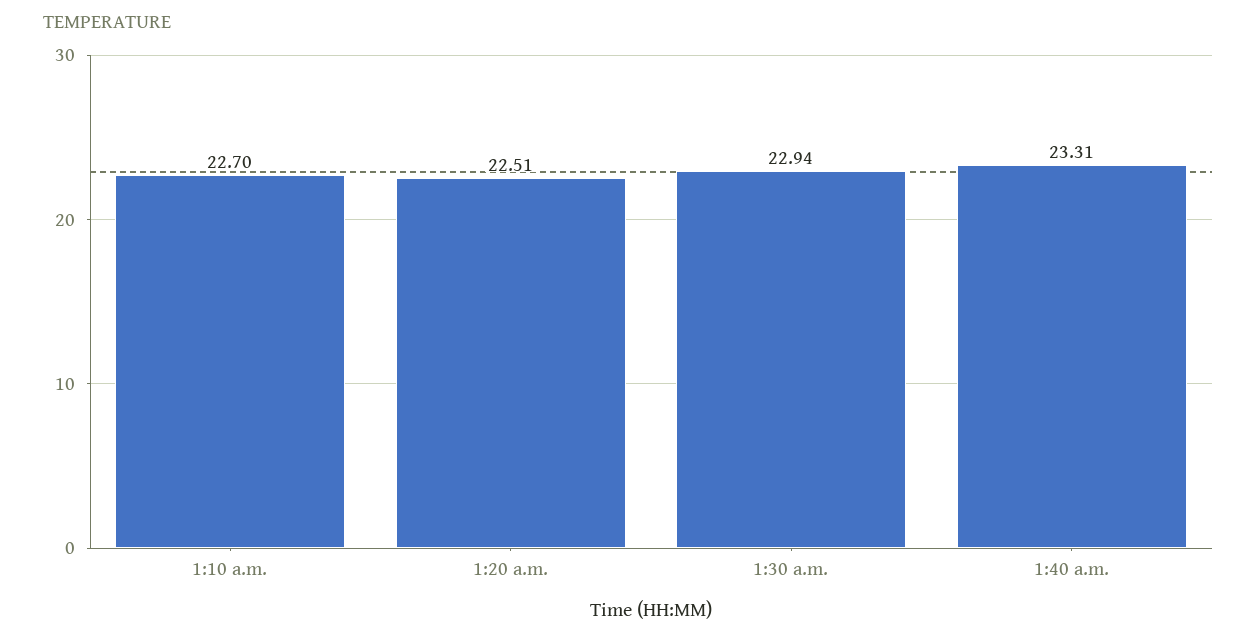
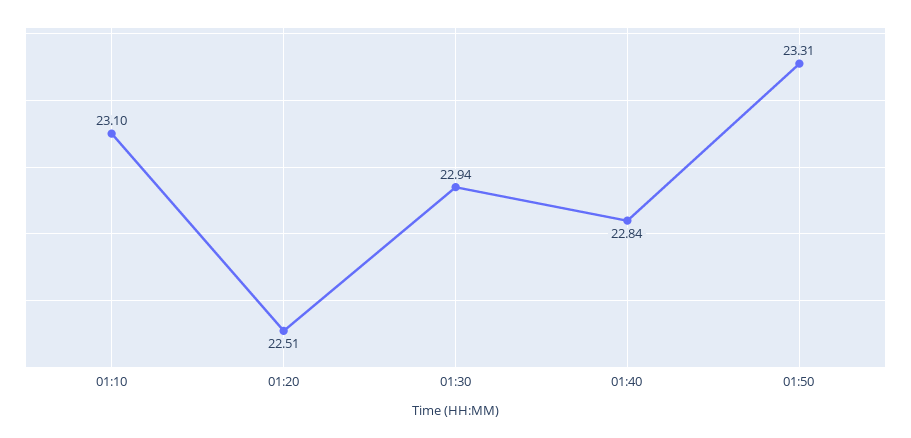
1:10 a.m.: 22.7 -> 23.1
1:40 a.m.: 23.31 -> 22.84
01:50: none -> 23.31

